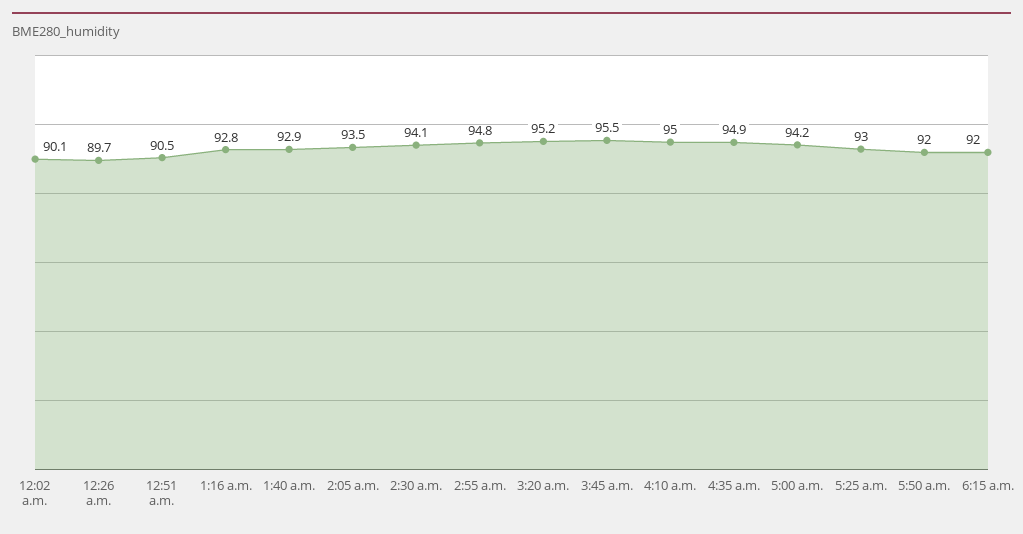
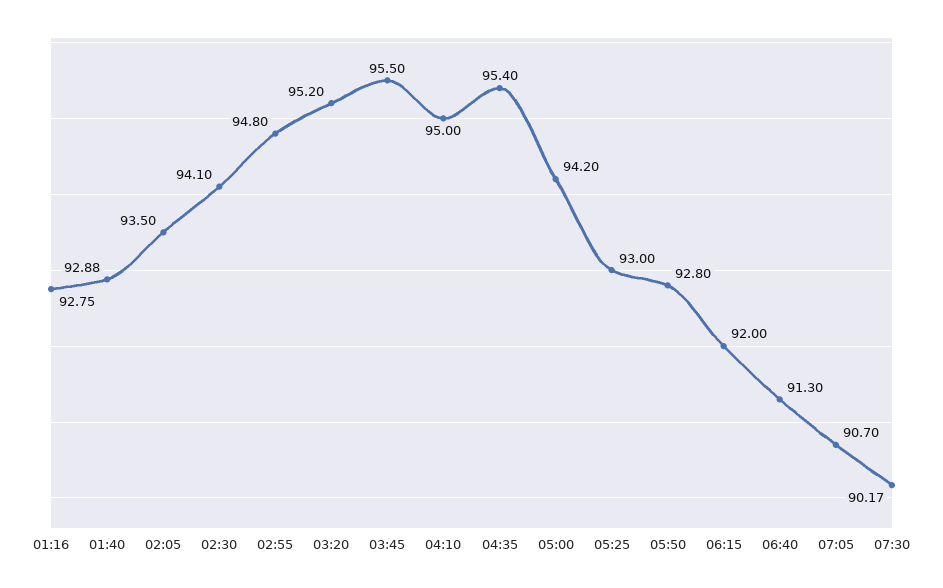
12:02 a.m.: 90.1 -> none
12:26 a.m.: 89.7 -> none
12:51 a.m.: 90.5 -> none
4:35 a.m.: 94.9 -> 95.4
5:50 a.m.: 92 -> 92.8
06:40: none -> 91.3
07:05: none -> 90.7
07:30: none -> 90.17

